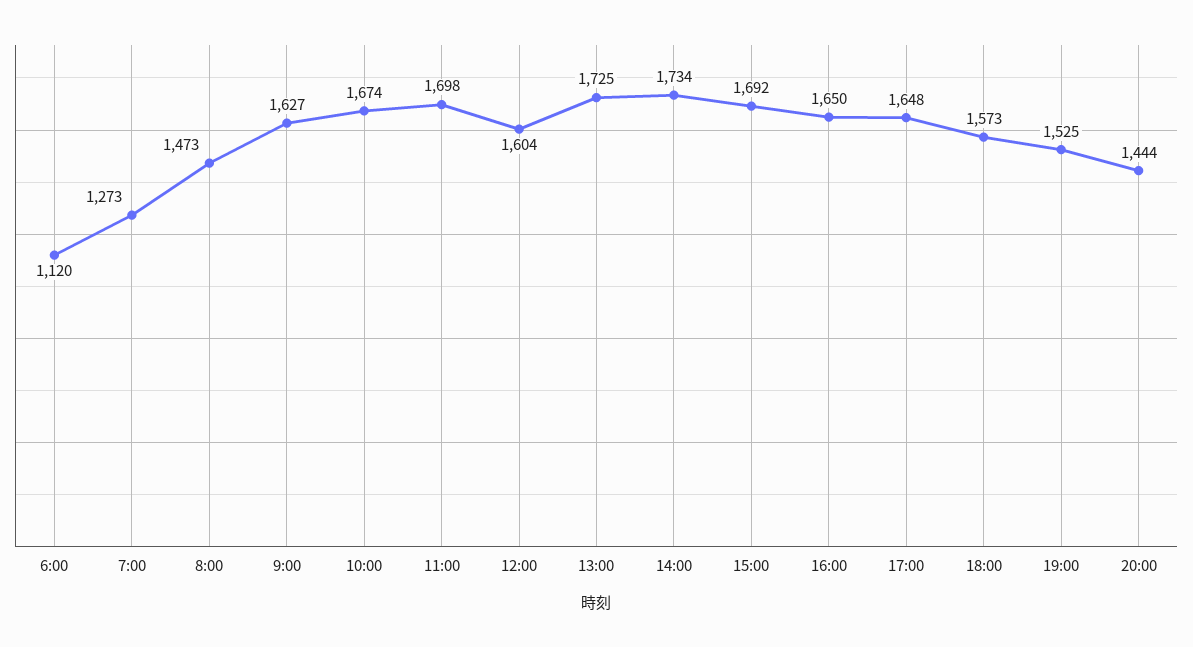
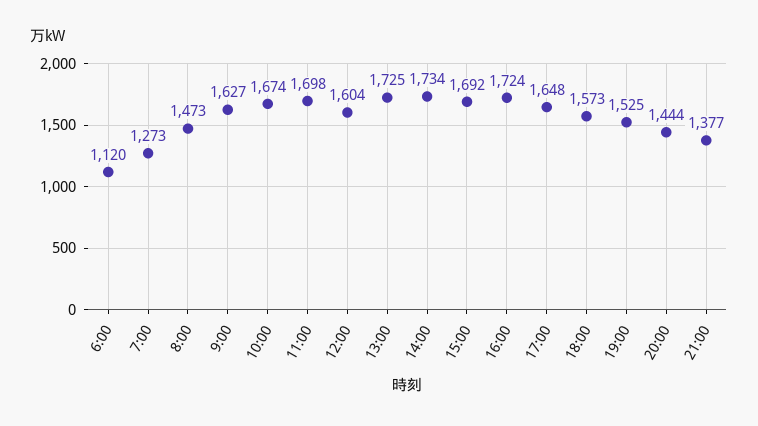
16:00: 1650 -> 1724
21:00: none -> 1377

